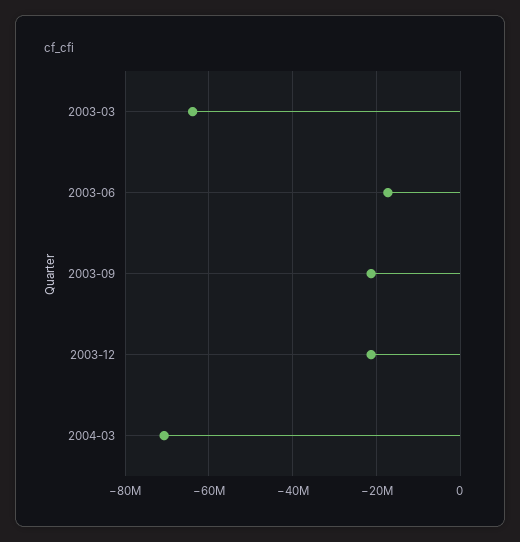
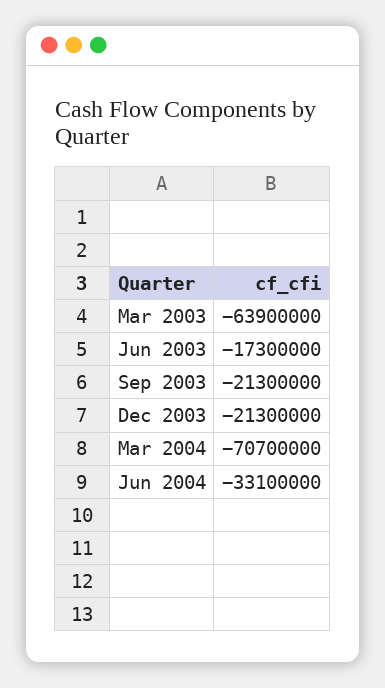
Jun 2004: none -> -33100000

